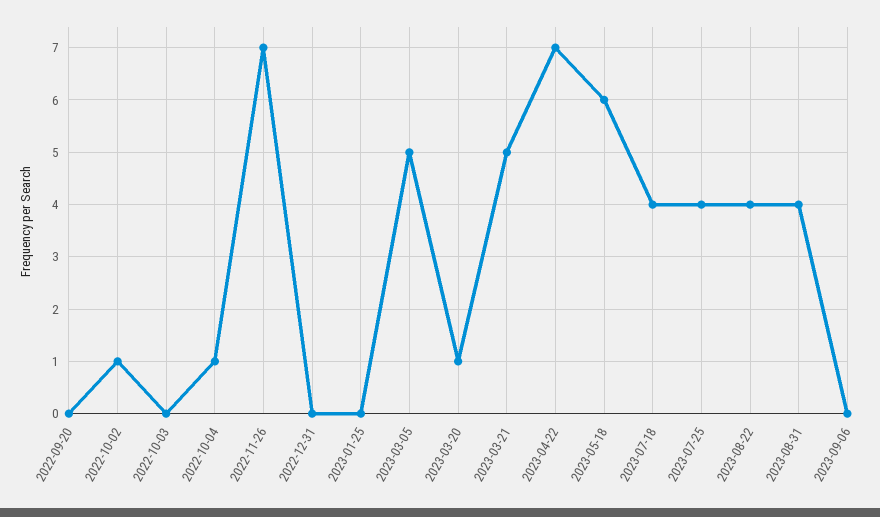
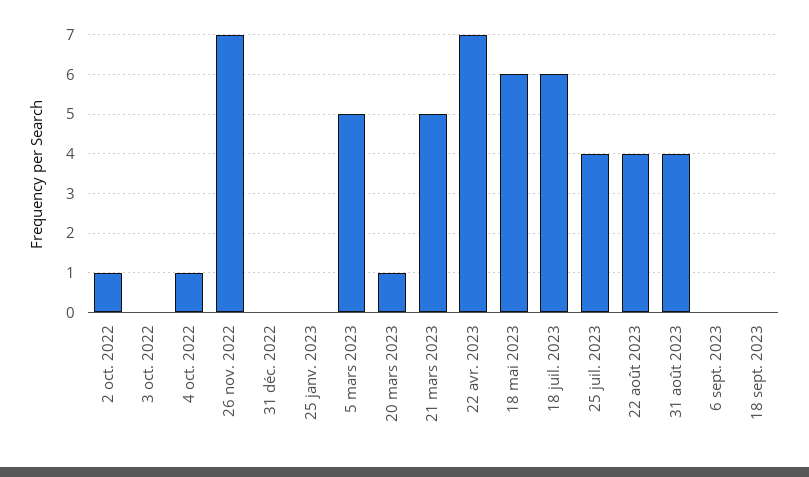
2022-09-20: 0 -> none
2023-07-18: 4 -> 6
18 sept. 2023: none -> 0

